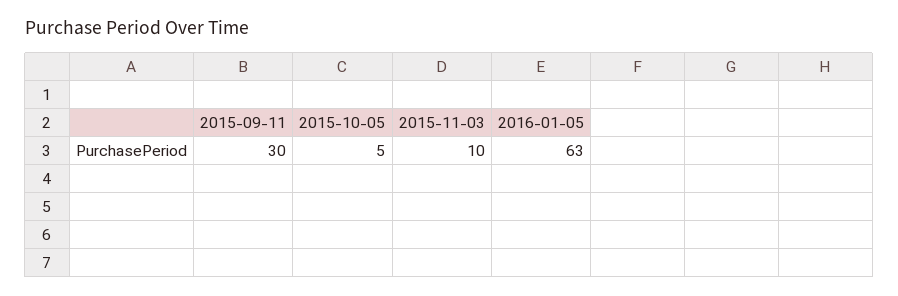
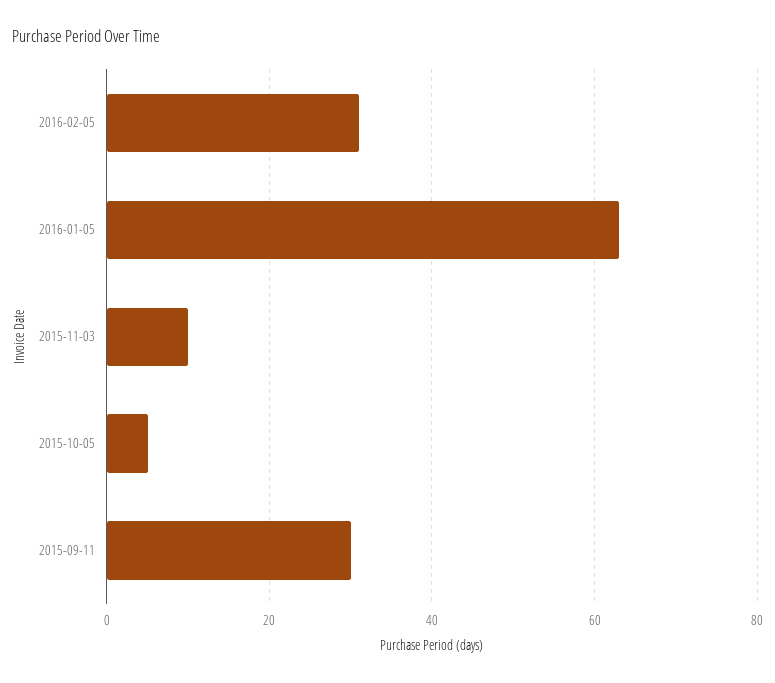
2016-02-05: none -> 30

